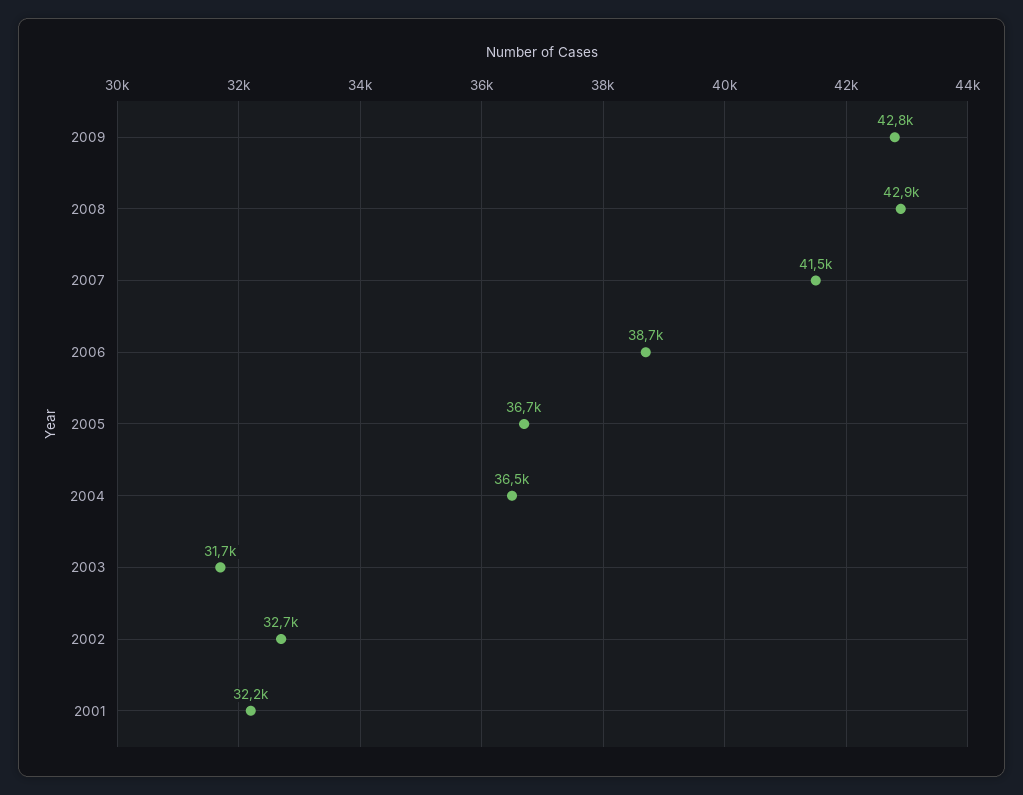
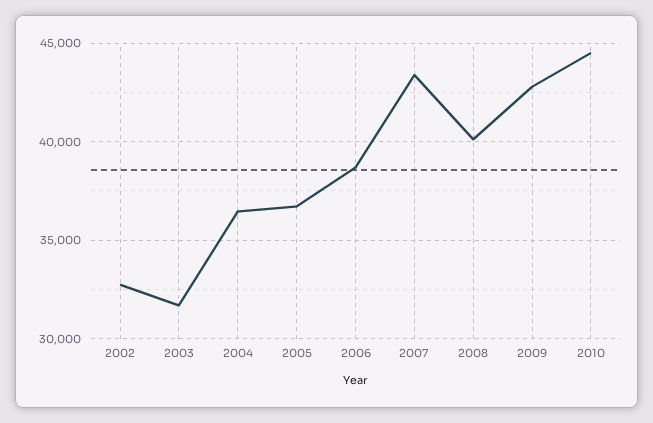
2008: 42900 -> 40000
2007: 41500 -> 43500
2001: 32200 -> none
2010: none -> 44500

